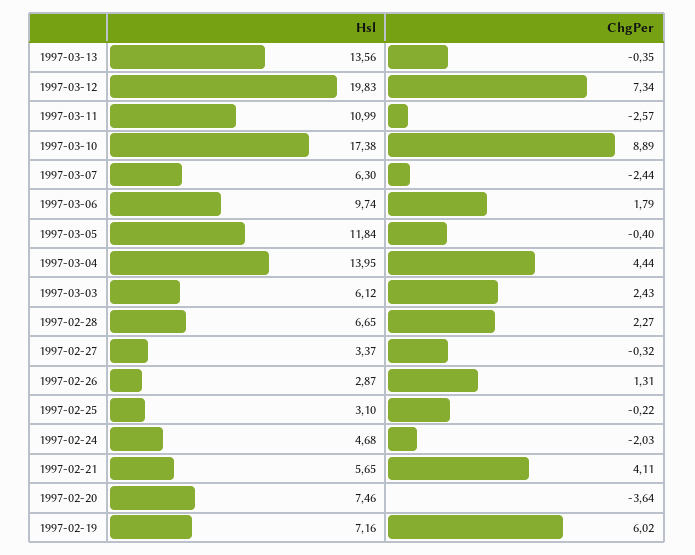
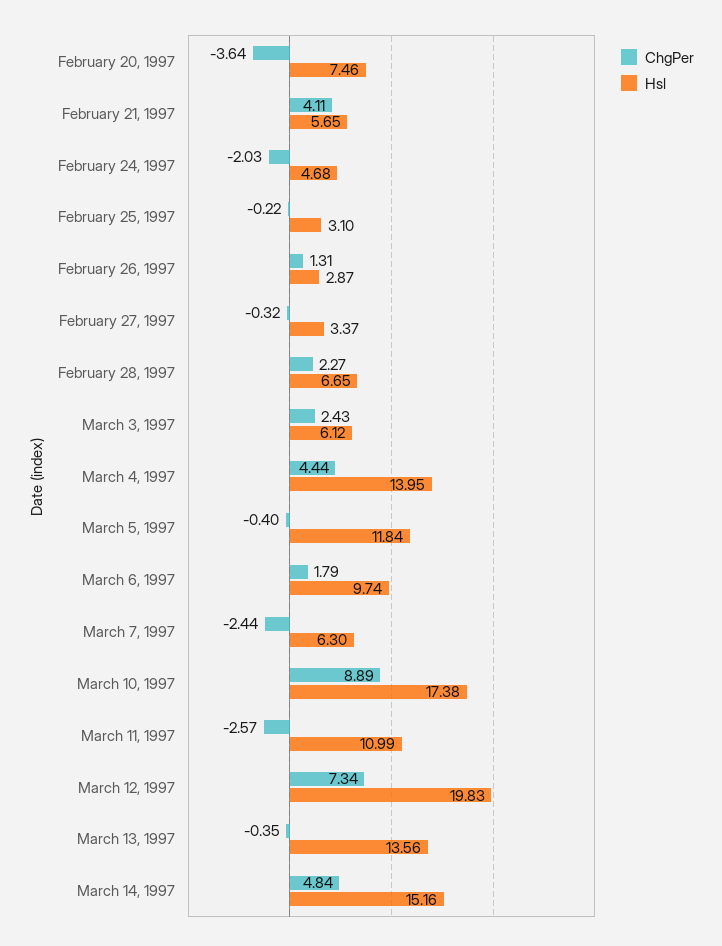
Hsl, 1997-02-19: 7.16 -> none
ChgPer, 1997-02-19: 6.02 -> none
ChgPer, March 14, 1997: none -> 4.84
Hsl, March 14, 1997: none -> 15.16

